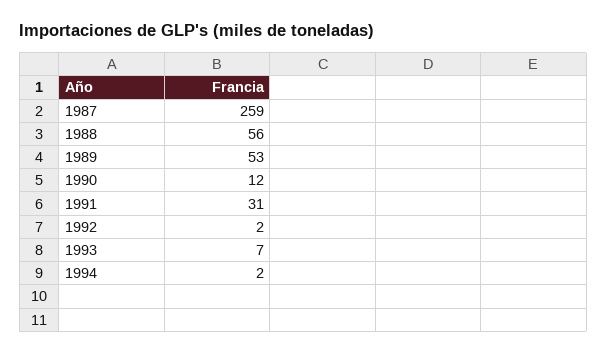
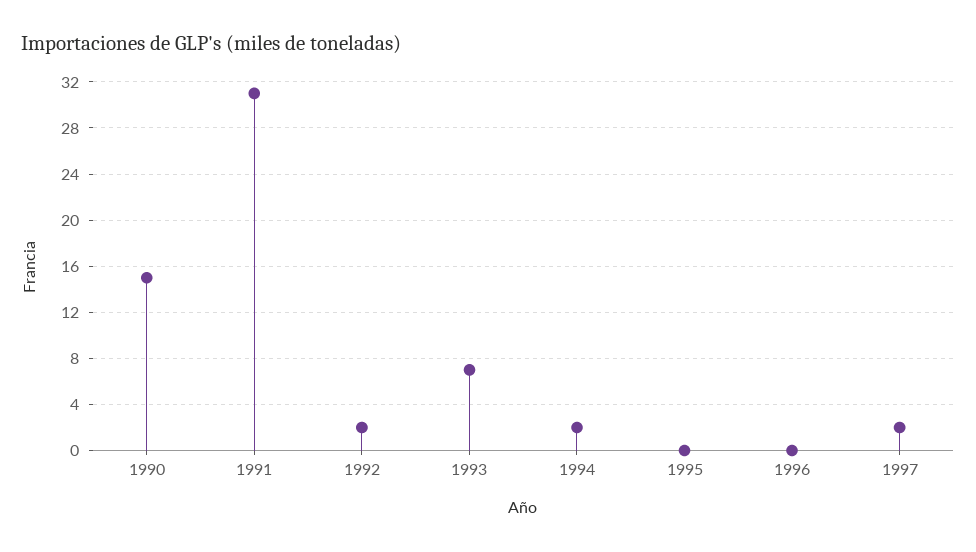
1987: 259 -> none
1988: 56 -> none
1989: 53 -> none
1990: 12 -> 15
1995: none -> 0
1996: none -> 0
1997: none -> 2

